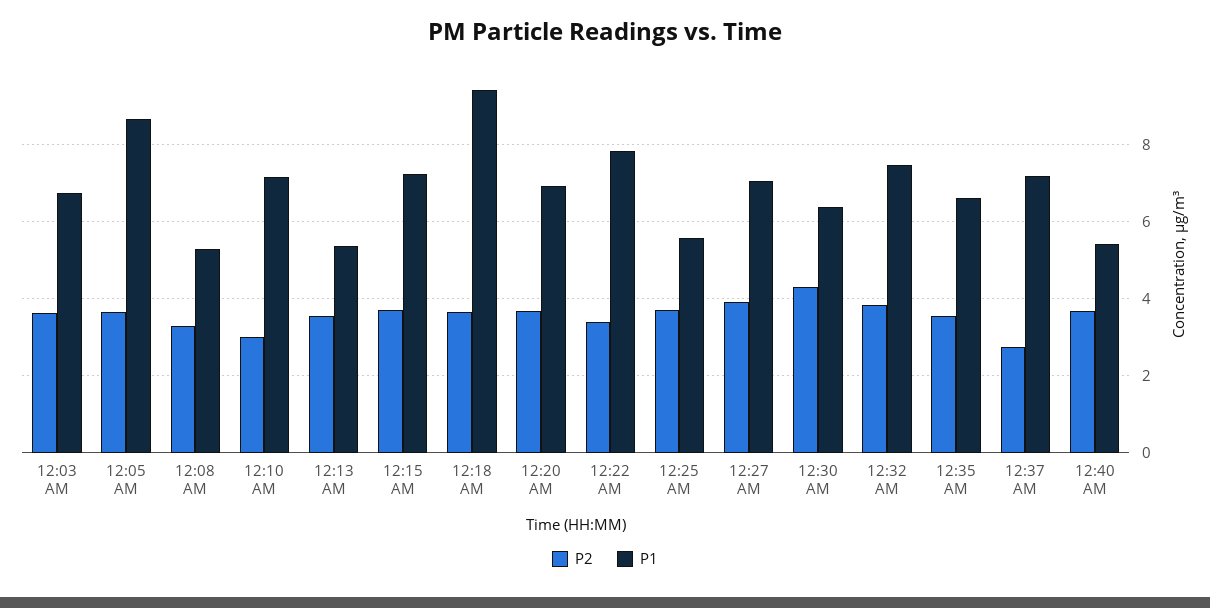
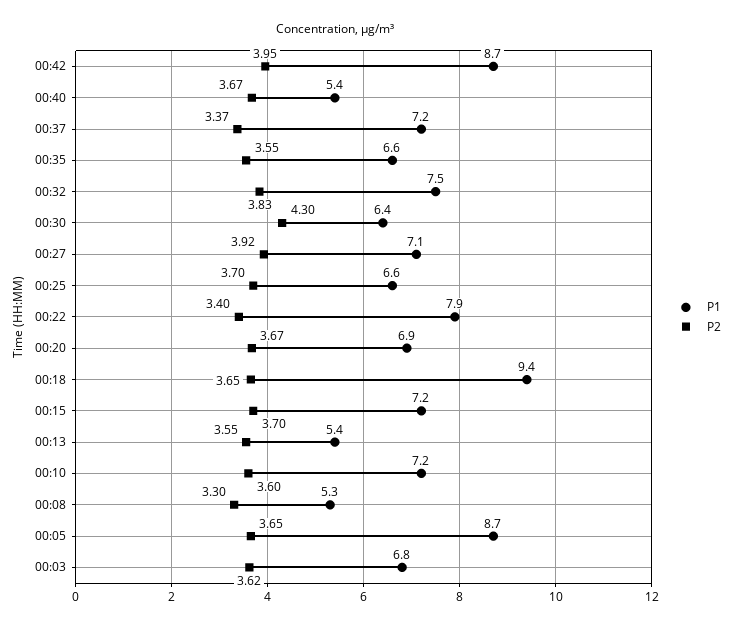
P2, 12:10 AM: 3 -> 3.6
P1, 12:25 AM: 5.6 -> 6.6
P2, 12:37 AM: 2.8 -> 3.37
P1, 00:42: none -> 8.7
P2, 00:42: none -> 3.95

